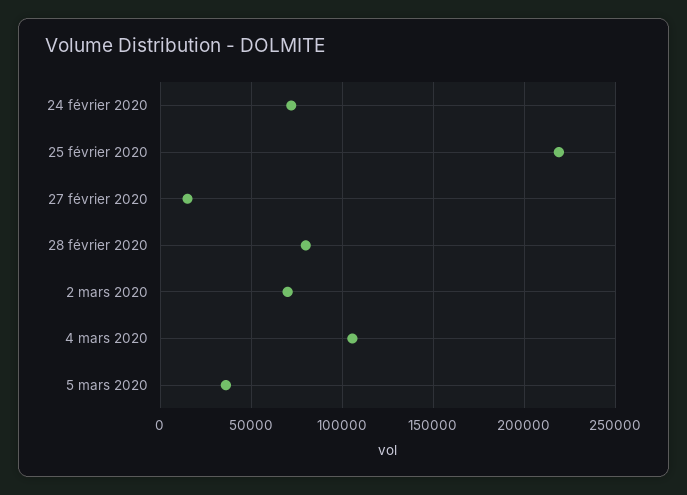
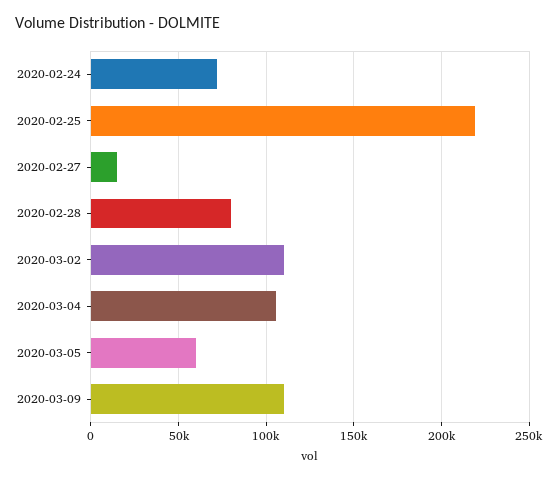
2 mars 2020: 70000 -> 110000
5 mars 2020: 35000 -> 60000
2020-03-09: none -> 110000

